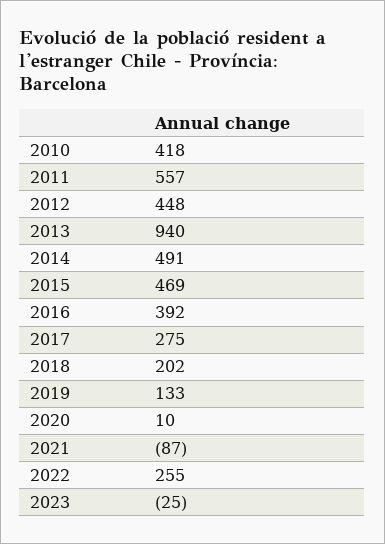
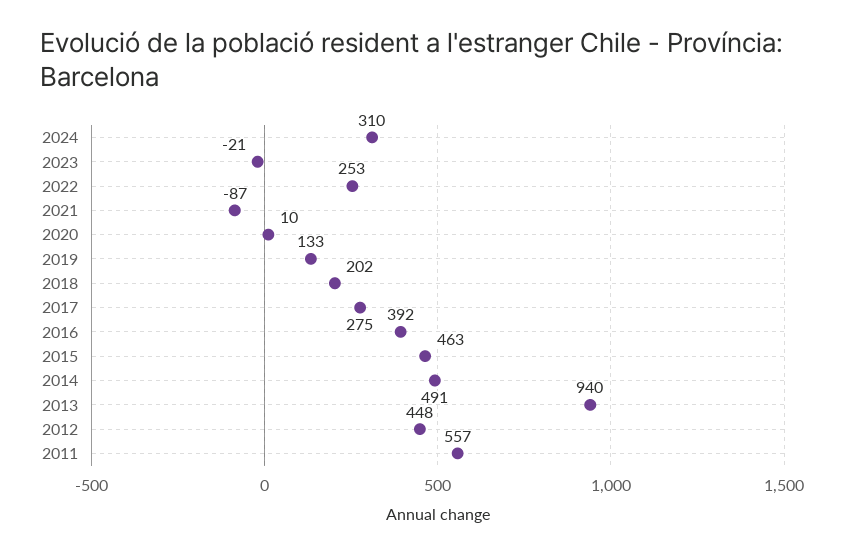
2010: 418 -> none
2015: 469 -> 463
2022: 255 -> 253
2023: -25 -> -21
2024: none -> 310

